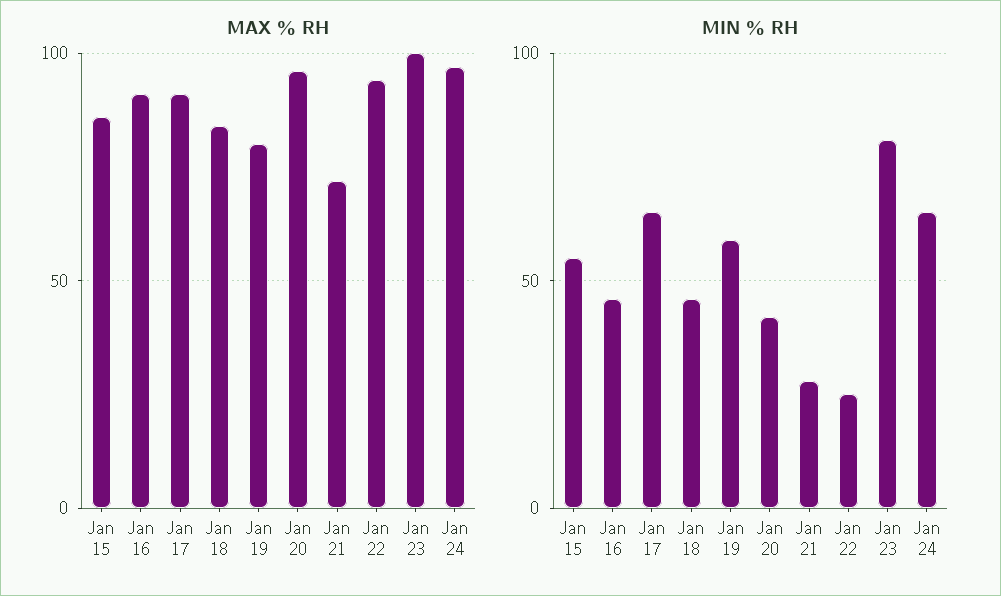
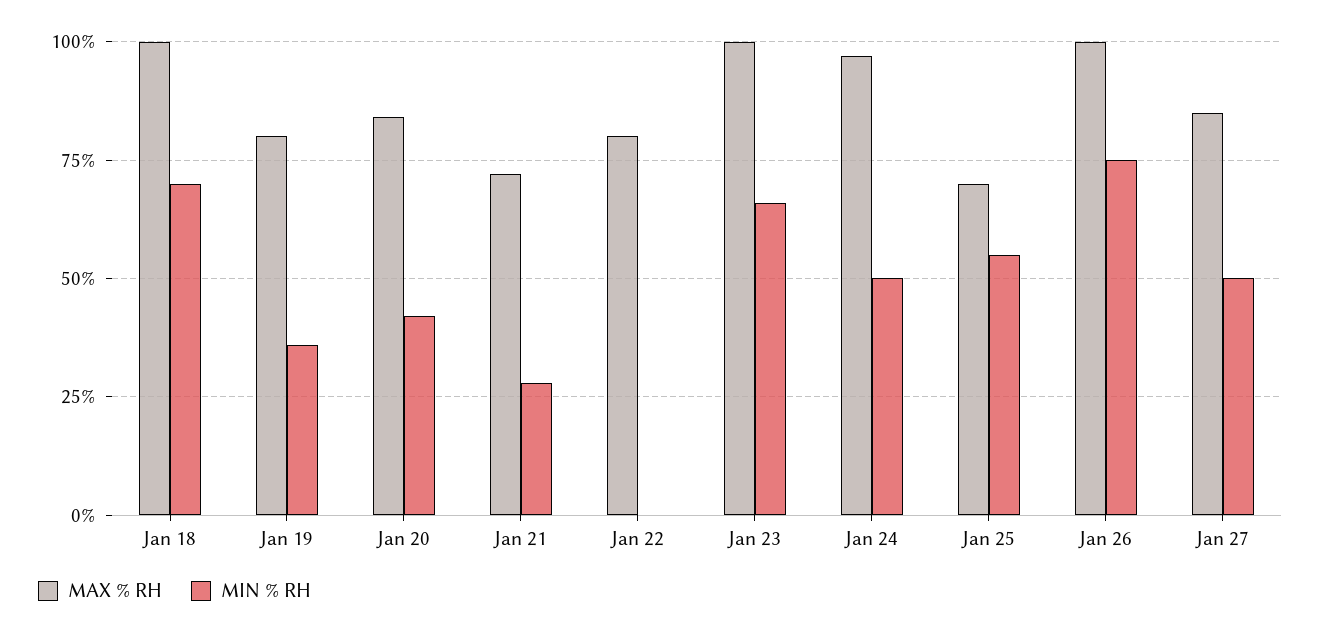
MAX % RH, Jan 15: 85 -> none
MAX % RH, Jan 16: 90 -> none
MAX % RH, Jan 17: 90 -> none
MAX % RH, Jan 18: 85 -> 100
MAX % RH, Jan 20: 95 -> 85
MAX % RH, Jan 22: 95 -> 80
MIN % RH, Jan 15: 55 -> none
MIN % RH, Jan 16: 45 -> none
MIN % RH, Jan 17: 65 -> none
MIN % RH, Jan 18: 45 -> 70
MIN % RH, Jan 19: 60 -> 35
MIN % RH, Jan 22: 25 -> 0
MIN % RH, Jan 23: 80 -> 65
MIN % RH, Jan 24: 65 -> 50
MAX % RH, Jan 25: none -> 70
MIN % RH, Jan 25: none -> 55
MAX % RH, Jan 26: none -> 100
MIN % RH, Jan 26: none -> 75
MAX % RH, Jan 27: none -> 85
MIN % RH, Jan 27: none -> 50

